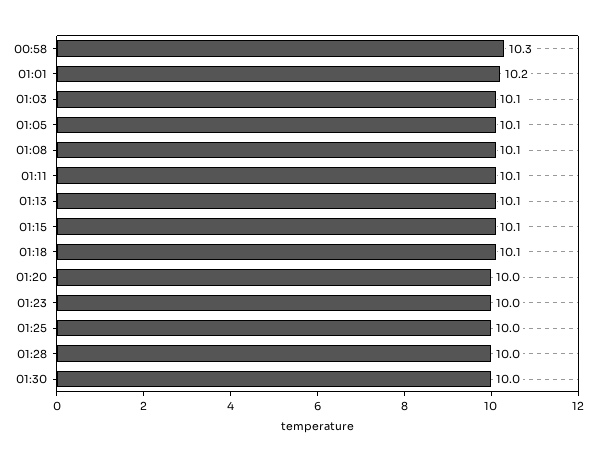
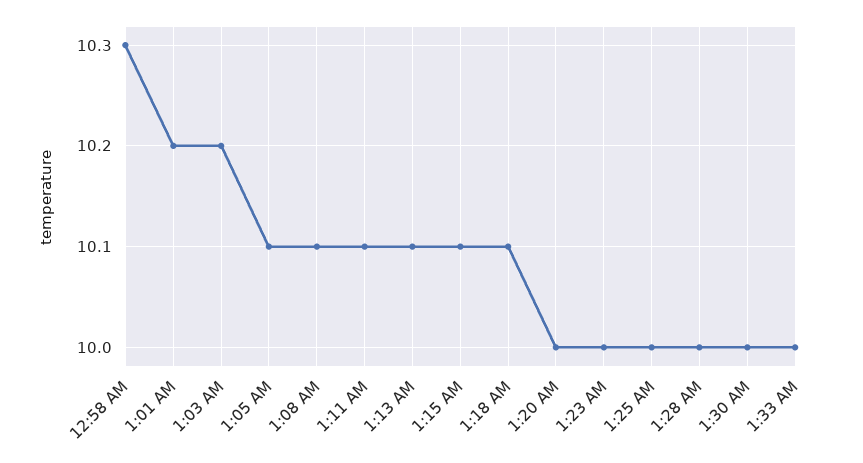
01:03: 10.1 -> 10.2
1:33 AM: none -> 10

